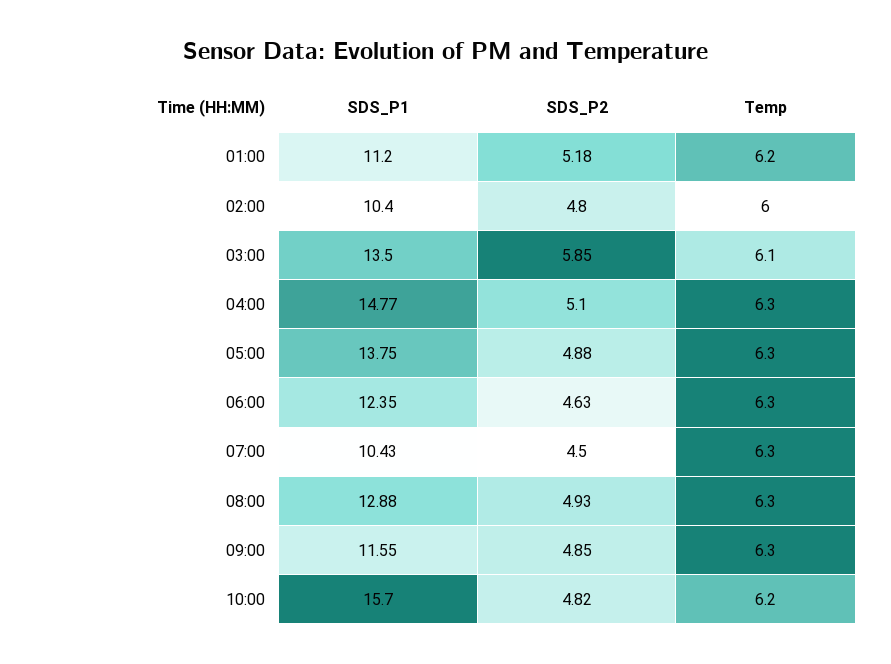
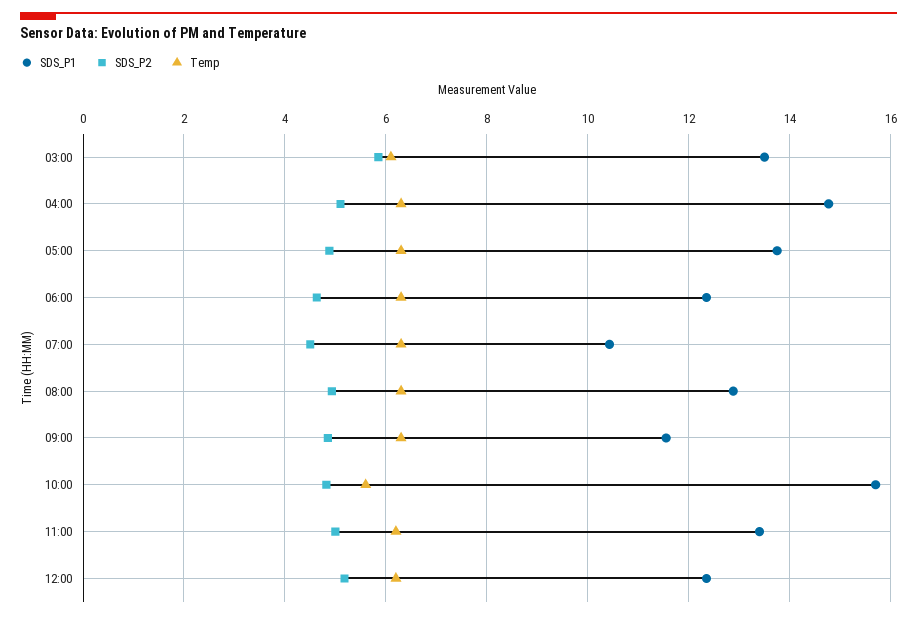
SDS_P1, 01:00: 11.2 -> none
SDS_P2, 01:00: 5.18 -> none
Temp, 01:00: 6.2 -> none
SDS_P1, 02:00: 10.4 -> none
SDS_P2, 02:00: 4.8 -> none
Temp, 02:00: 6 -> none
Temp, 10:00: 6.2 -> 5.6
SDS_P1, 11:00: none -> 13.4
SDS_P2, 11:00: none -> 5
Temp, 11:00: none -> 6.2
SDS_P1, 12:00: none -> 12.4
SDS_P2, 12:00: none -> 5.2
Temp, 12:00: none -> 6.2

